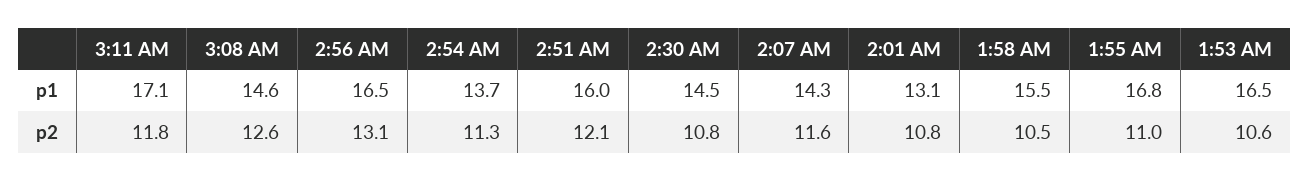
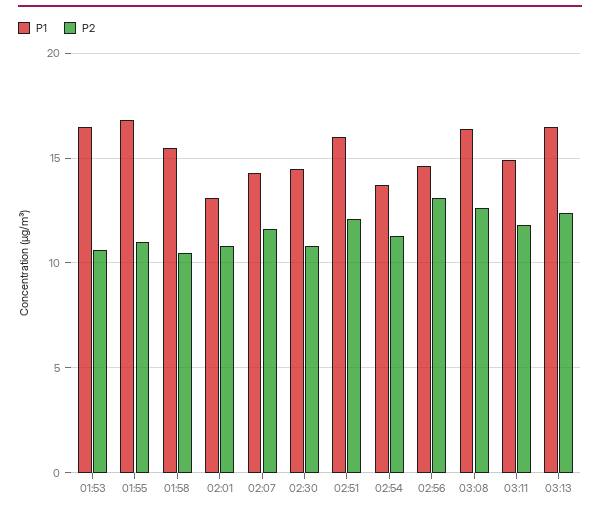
p1, 3:11 AM: 17.1 -> 15
p1, 3:08 AM: 14.6 -> 16.5
p1, 2:56 AM: 16.5 -> 14.5
p1, 03:13: none -> 16.5
p2, 03:13: none -> 12.5

